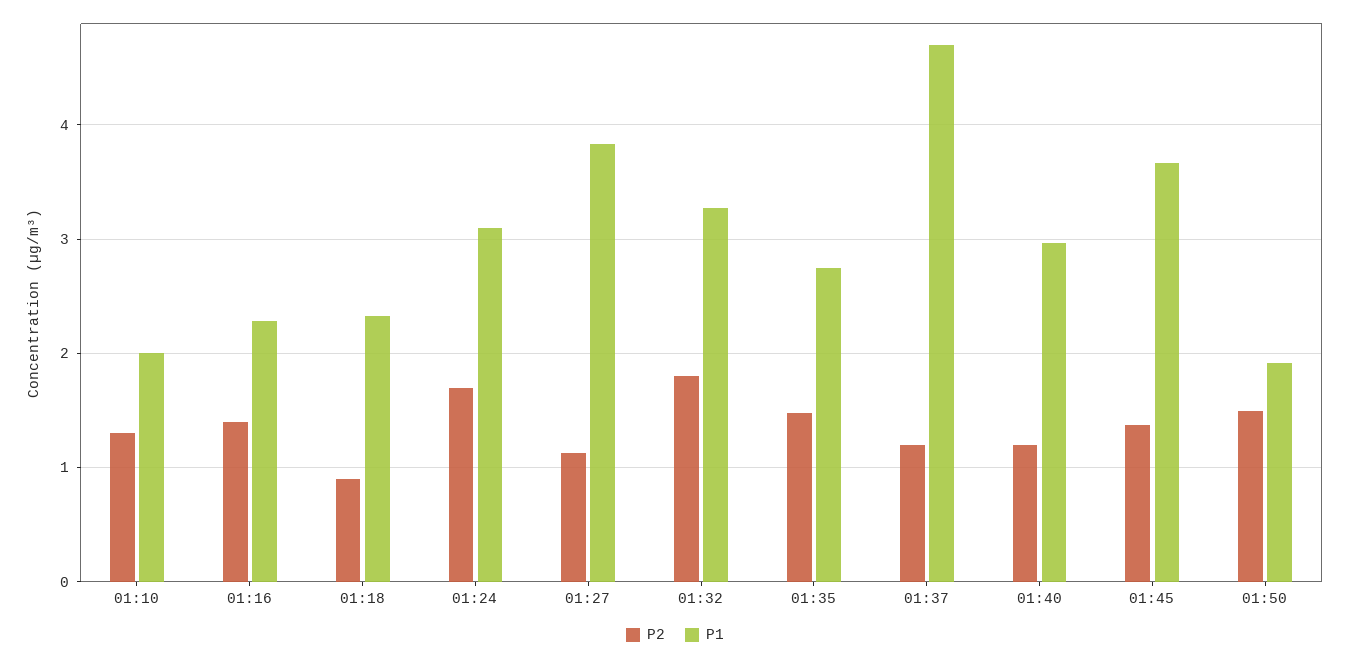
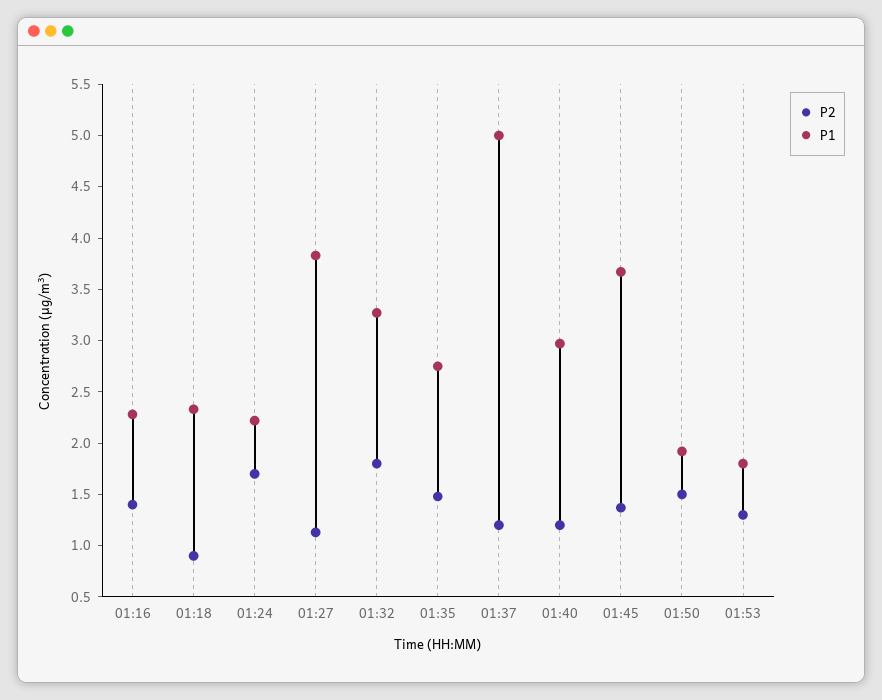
P2, 01:10: 1.3 -> none
P1, 01:10: 2 -> none
P1, 01:24: 3.1 -> 2.2
P1, 01:37: 4.7 -> 5
P2, 01:53: none -> 1.3
P1, 01:53: none -> 1.8

